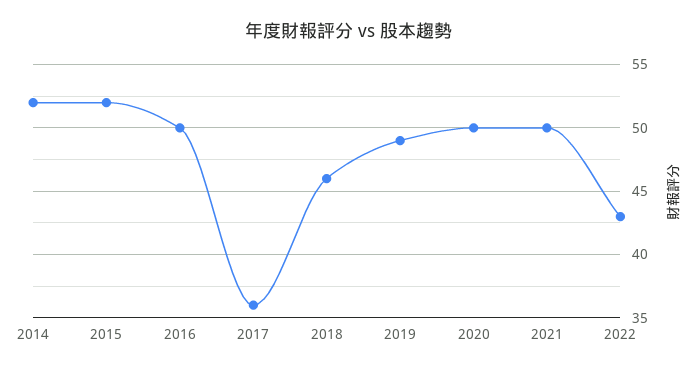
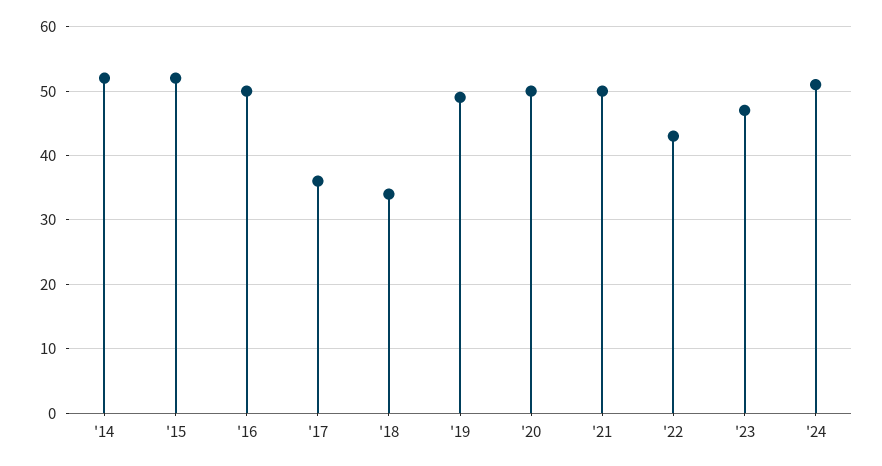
2018: 46 -> 34
'23: none -> 47
'24: none -> 51

